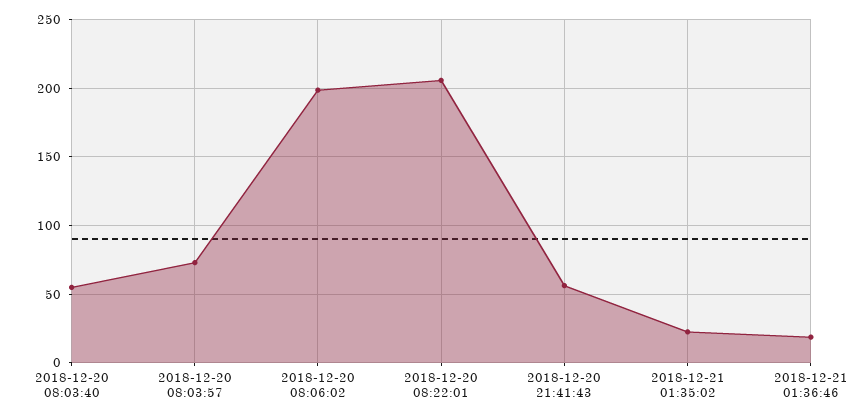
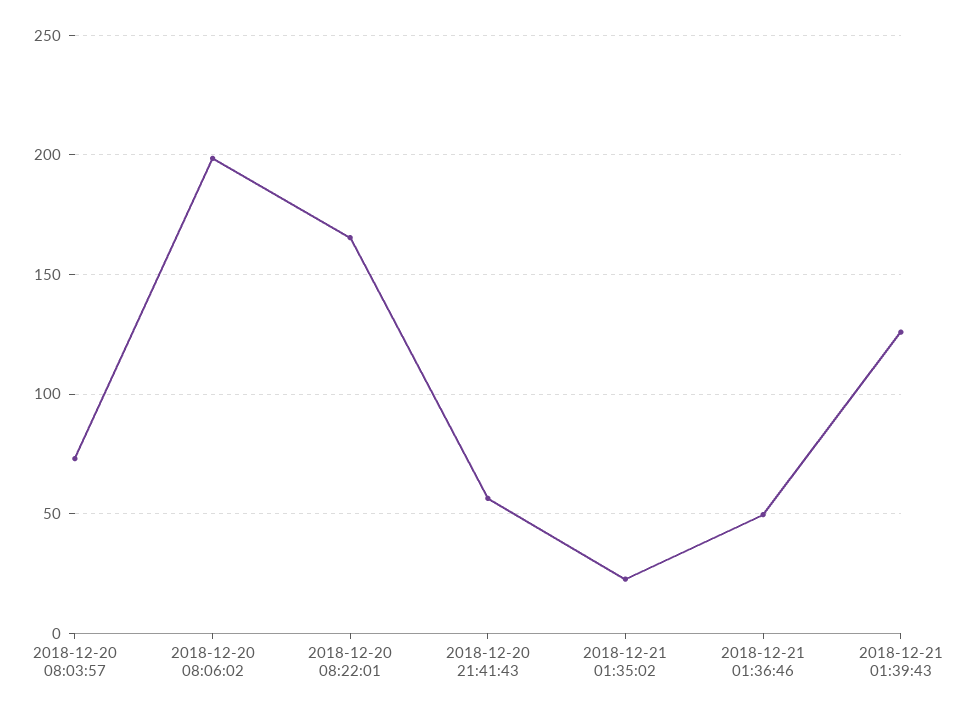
2018-12-20 08:03:40: 55 -> none
2018-12-20 08:22:01: 205 -> 165
2018-12-21 01:36:46: 20 -> 50
2018-12-21 01:39:43: none -> 125

